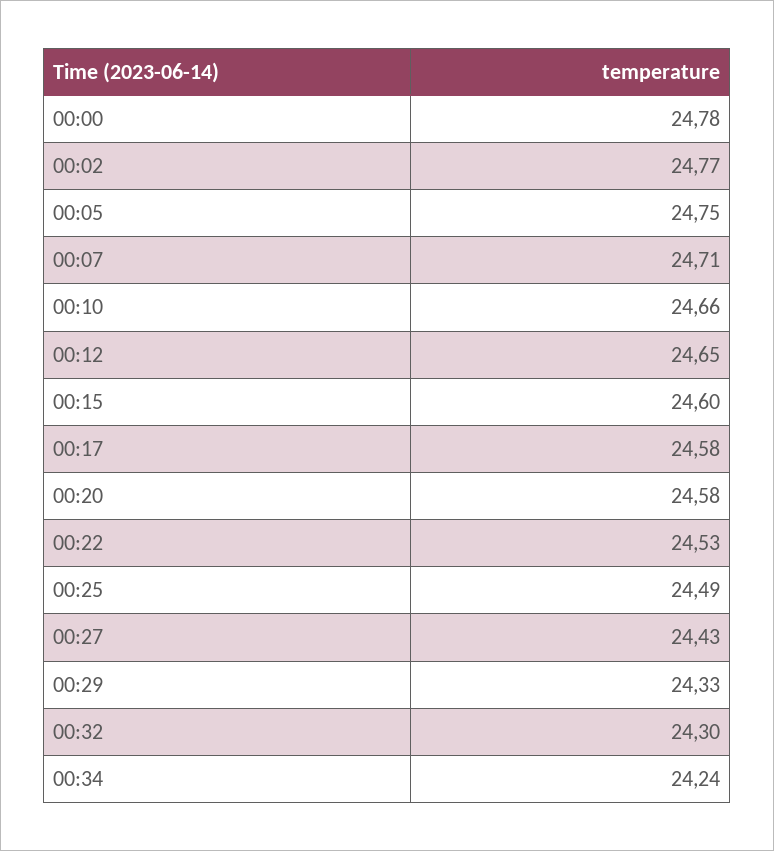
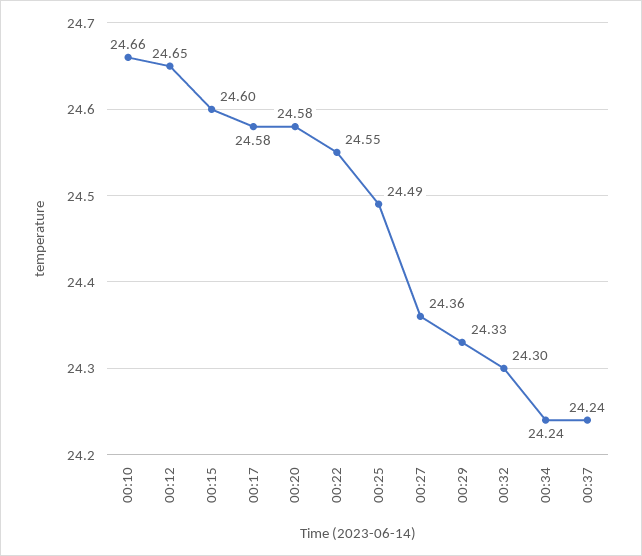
00:00: 24.78 -> none
00:02: 24.77 -> none
00:05: 24.75 -> none
00:07: 24.71 -> none
00:22: 24.53 -> 24.55
00:27: 24.43 -> 24.36
00:37: none -> 24.24

